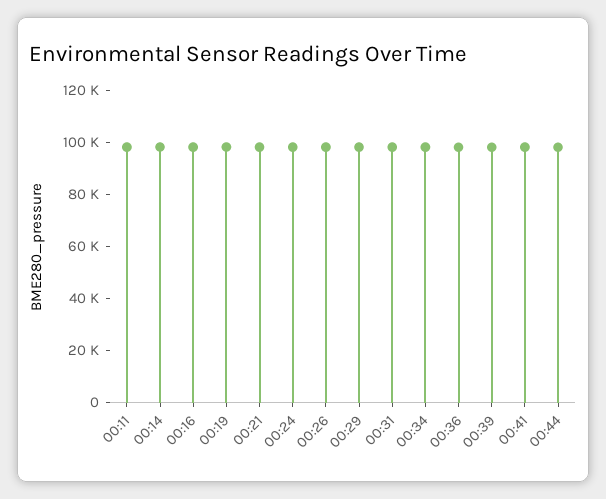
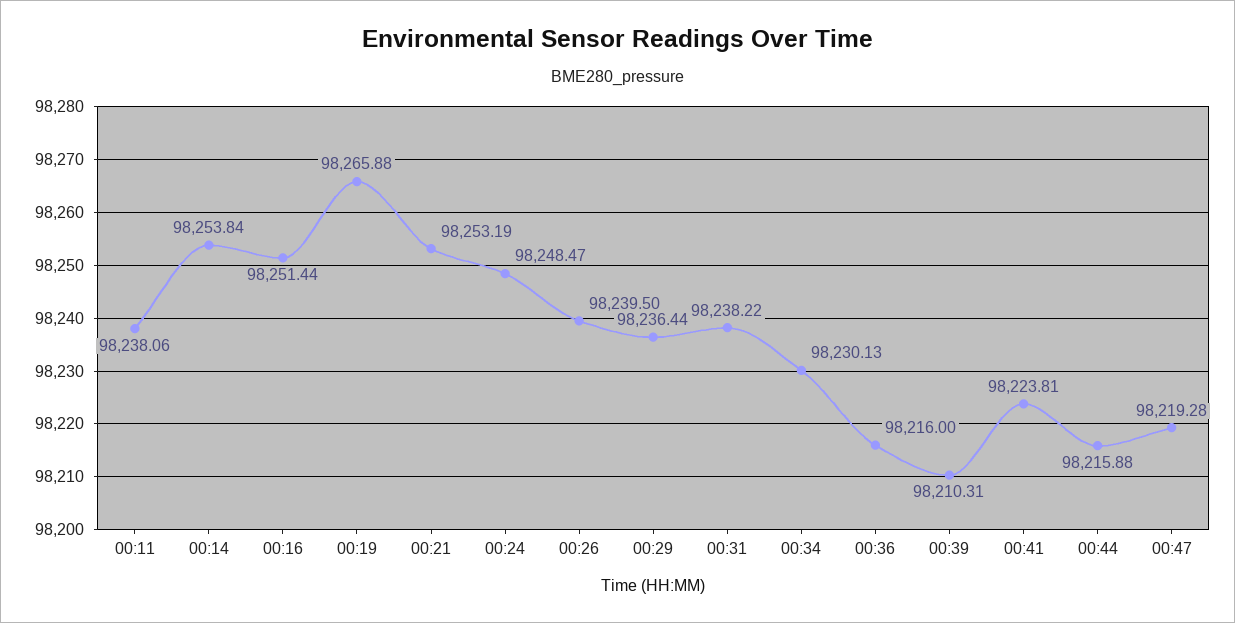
00:47: none -> 98219.28

